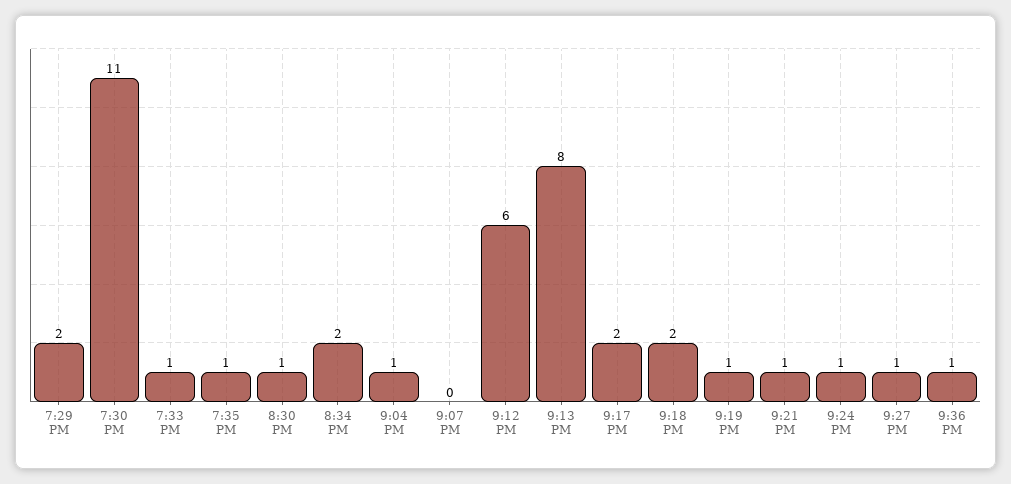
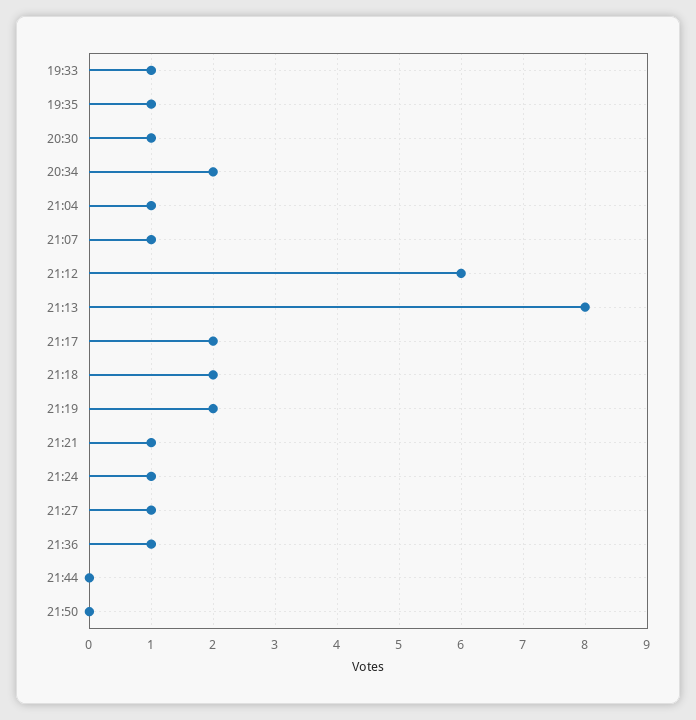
7:29 PM: 2 -> none
7:30 PM: 11 -> none
9:07 PM: 0 -> 1
9:19 PM: 1 -> 2
21:44: none -> 0
21:50: none -> 0

